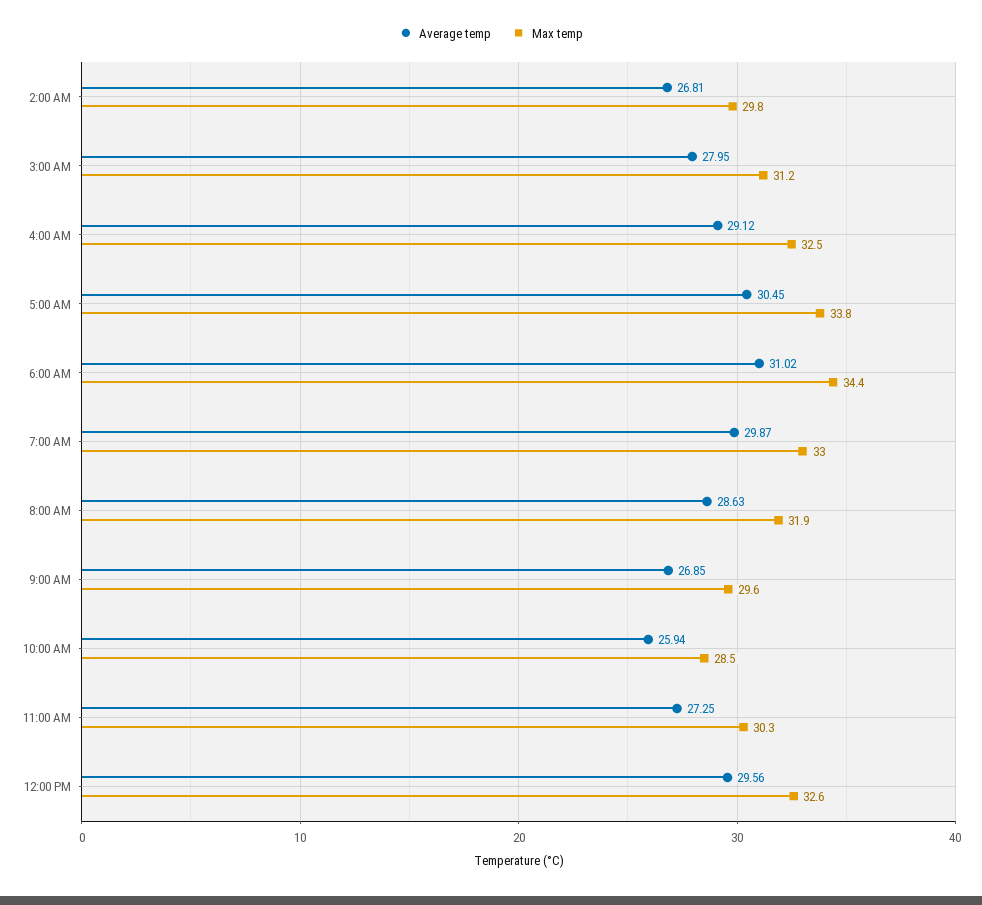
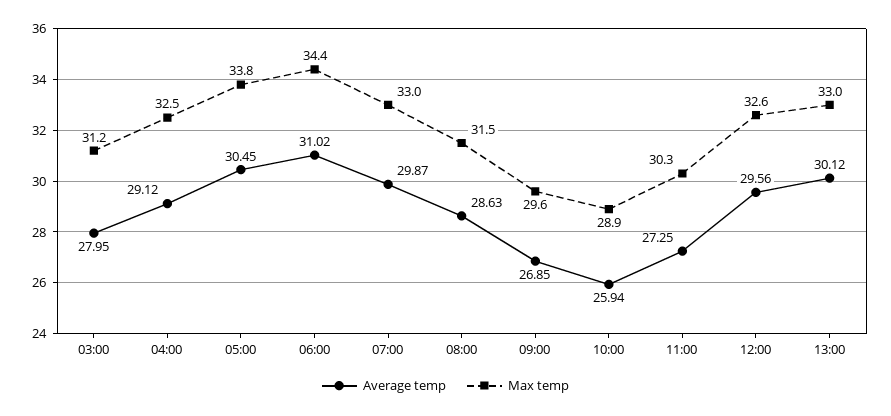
Average temp, 2:00 AM: 26.81 -> none
Max temp, 2:00 AM: 29.8 -> none
Max temp, 8:00 AM: 31.9 -> 31.5
Max temp, 10:00 AM: 28.5 -> 28.9
Average temp, 13:00: none -> 30.12
Max temp, 13:00: none -> 33

